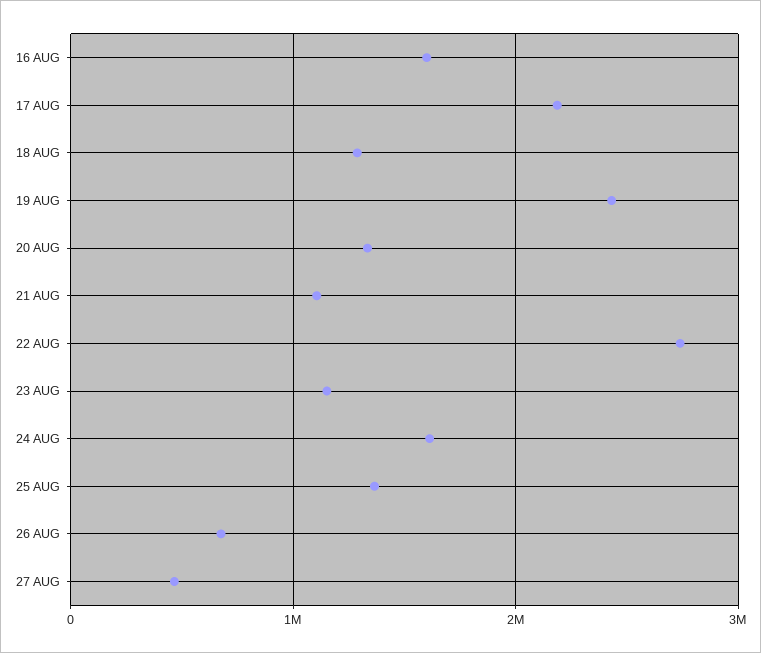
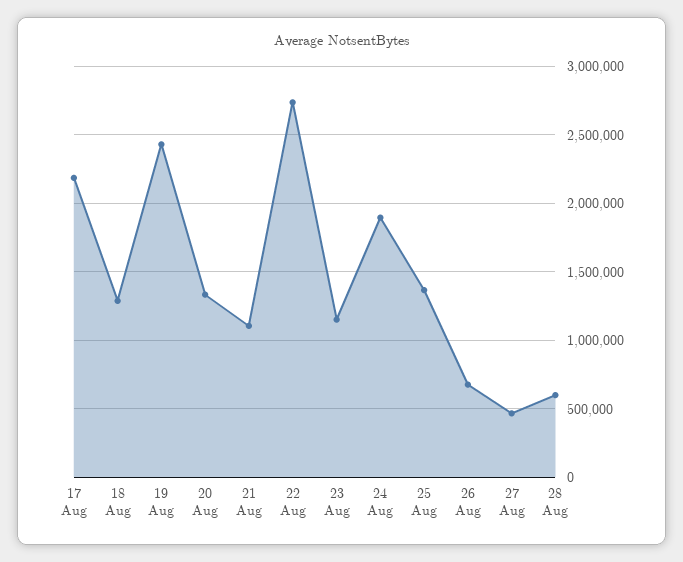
16 AUG: 1600000 -> none
24 AUG: 1600000 -> 1900000
28 Aug: none -> 600000

